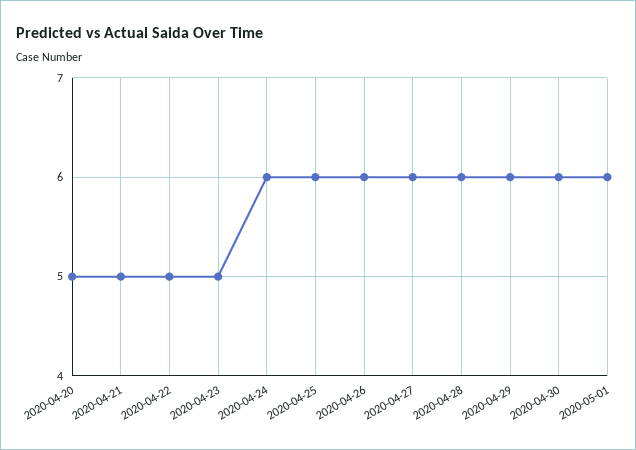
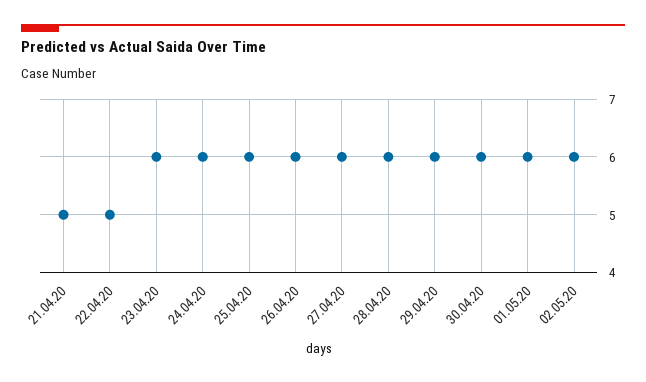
2020-04-20: 5 -> none
2020-04-23: 5 -> 6
02.05.20: none -> 6

